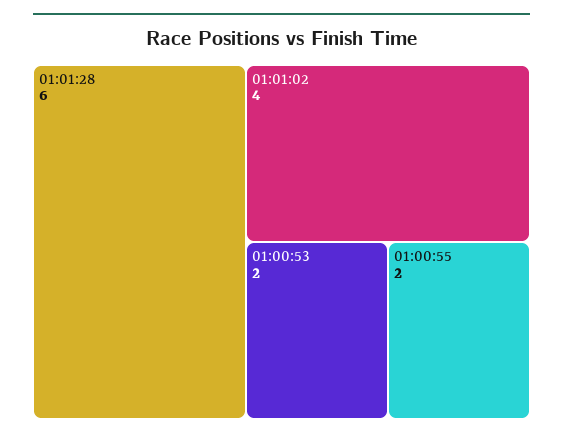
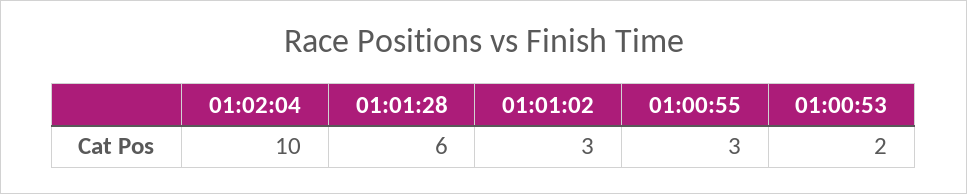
01:01:02: 4 -> 3
01:00:55: 2 -> 3
01:02:04: none -> 10

